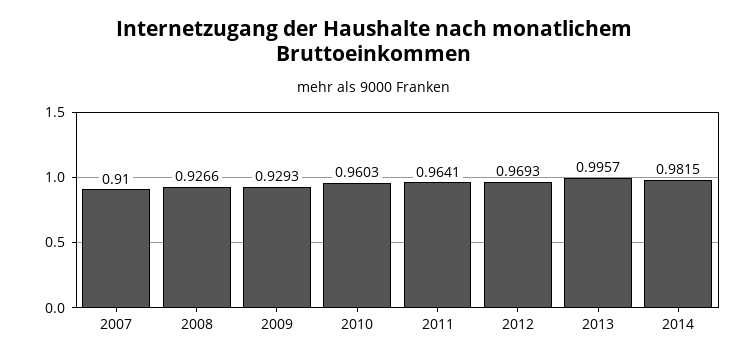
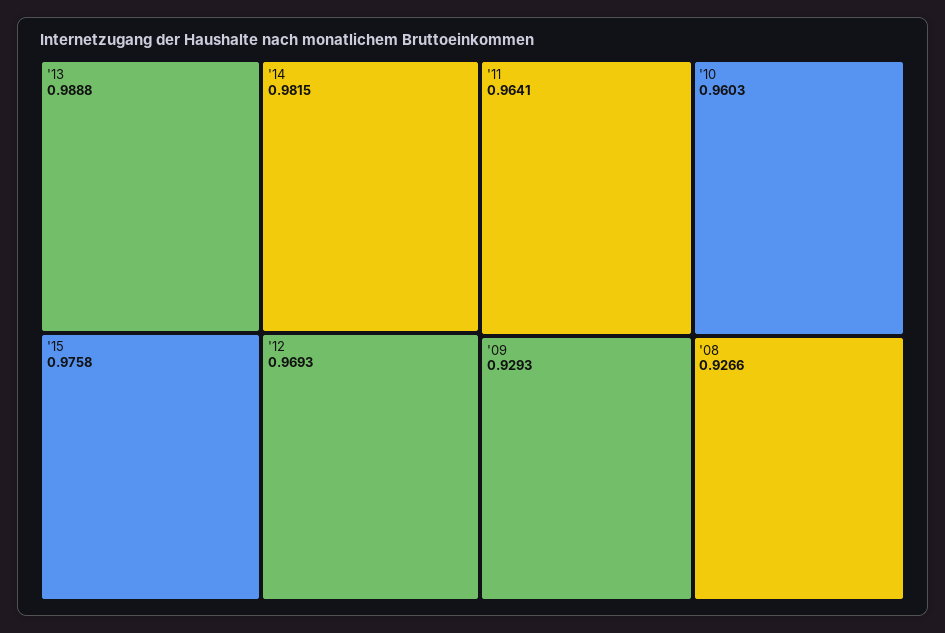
2007: 0.91 -> none
2013: 0.9957 -> 0.9888
'15: none -> 0.9758

